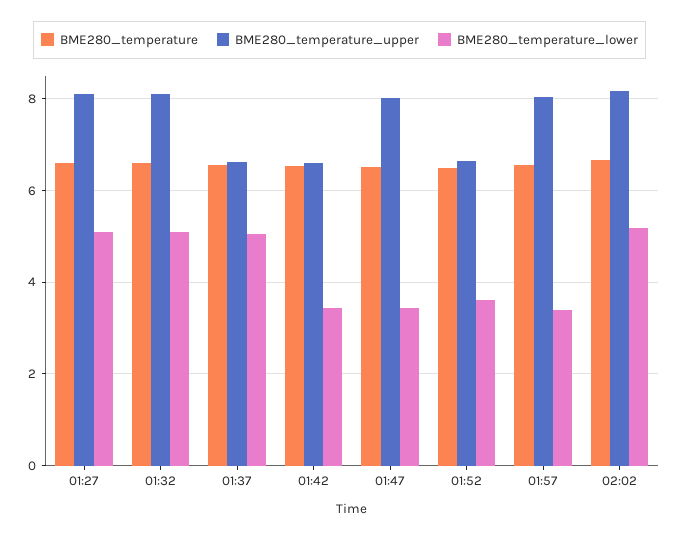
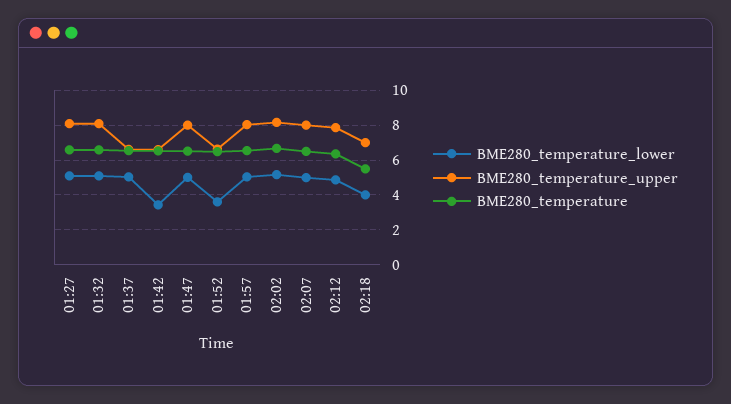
BME280_temperature_lower, 01:47: 3.4 -> 5
BME280_temperature_lower, 01:57: 3.4 -> 5
BME280_temperature_lower, 02:07: none -> 5
BME280_temperature_upper, 02:07: none -> 8
BME280_temperature, 02:07: none -> 6.5
BME280_temperature_lower, 02:12: none -> 5
BME280_temperature_upper, 02:12: none -> 8
BME280_temperature, 02:12: none -> 6.5
BME280_temperature_lower, 02:18: none -> 4
BME280_temperature_upper, 02:18: none -> 7
BME280_temperature, 02:18: none -> 5.5

